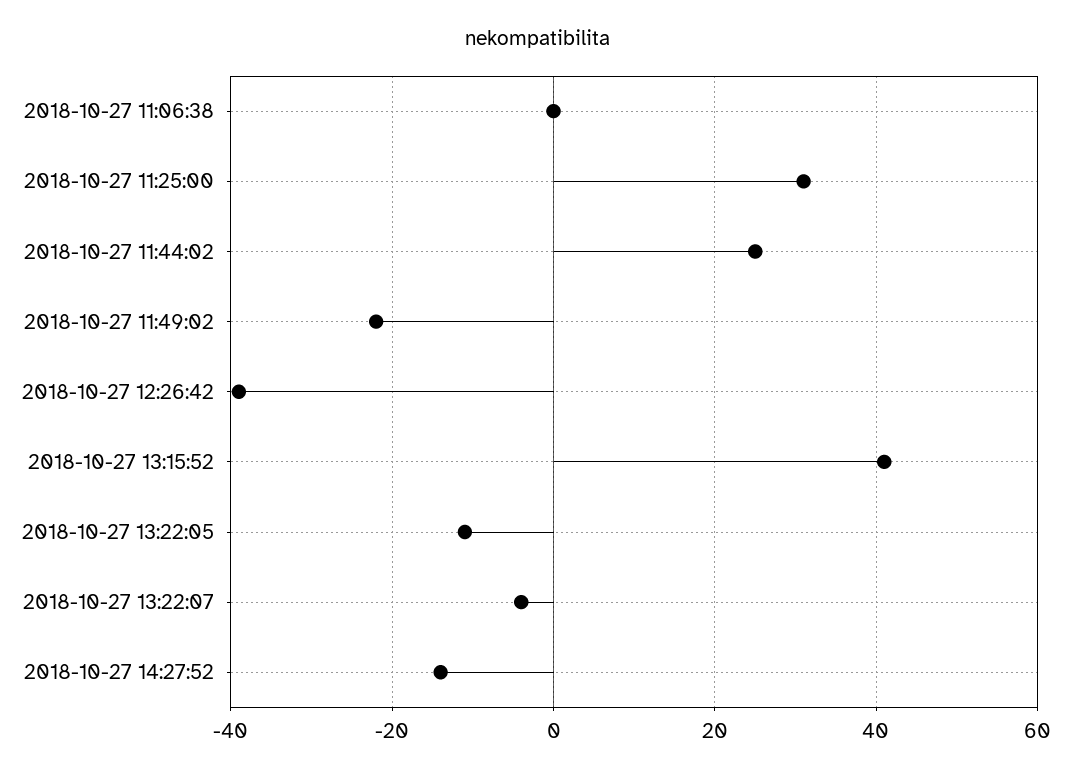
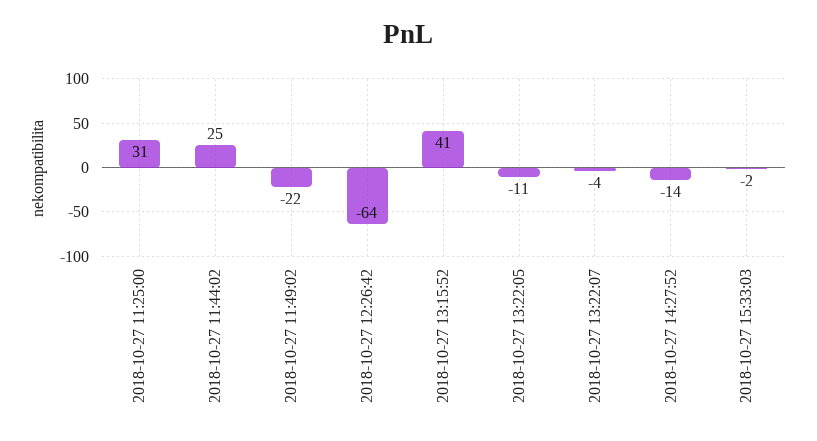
2018-10-27 11:06:38: 0 -> none
2018-10-27 12:26:42: -40 -> -64
2018-10-27 15:33:03: none -> -2

